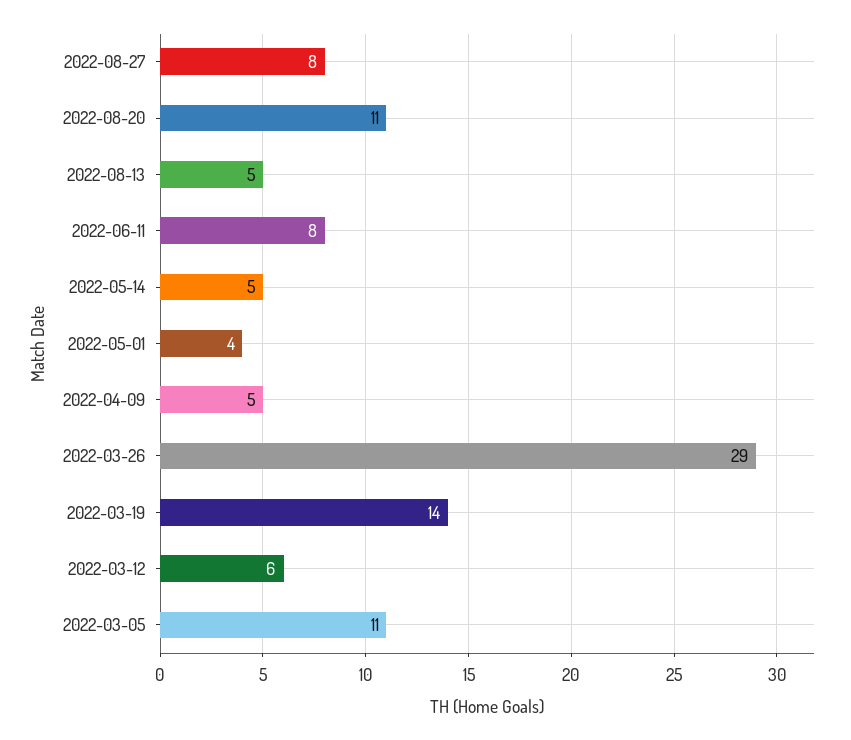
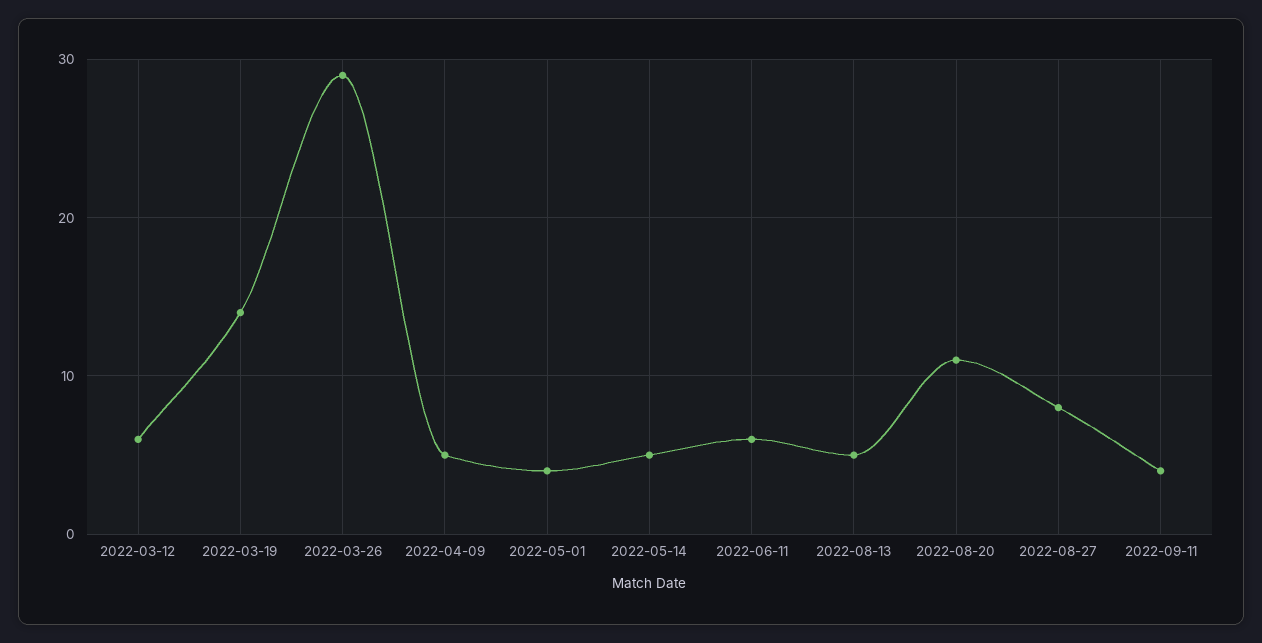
2022-06-11: 8 -> 6
2022-03-05: 11 -> none
2022-09-11: none -> 4

